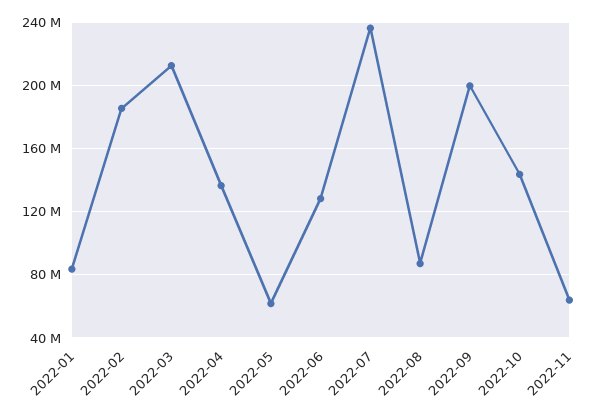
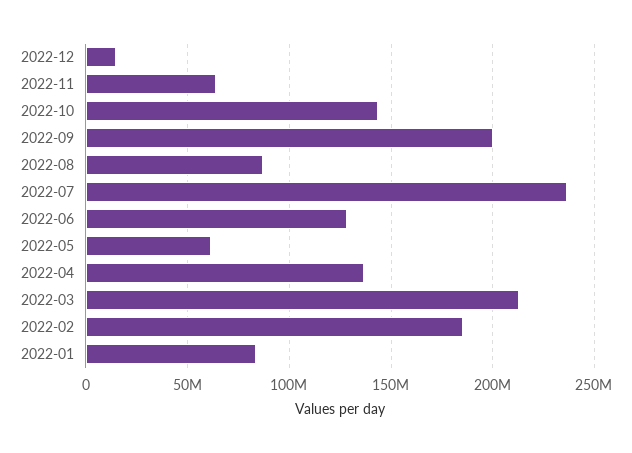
2022-12: none -> 15000000

